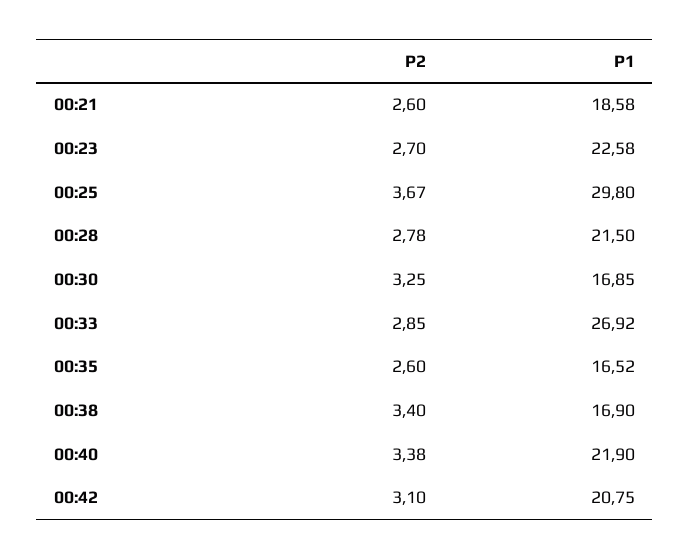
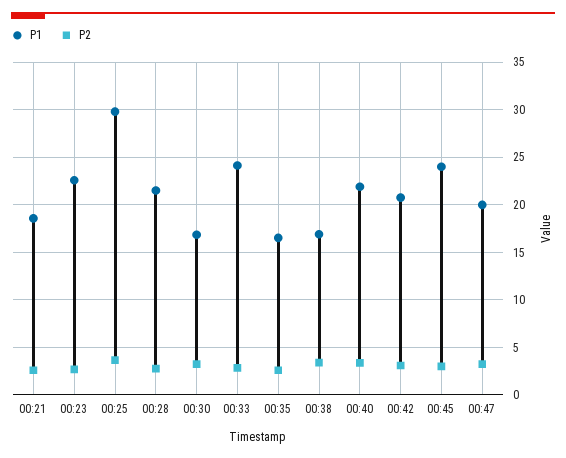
P1, 00:33: 26.92 -> 24
P1, 00:45: none -> 24
P2, 00:45: none -> 3
P1, 00:47: none -> 20
P2, 00:47: none -> 3

